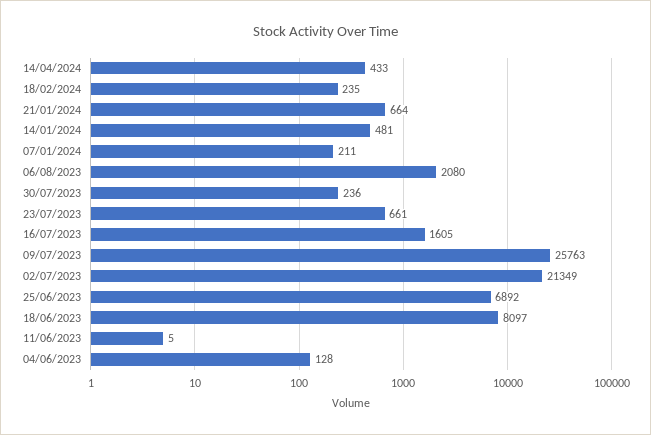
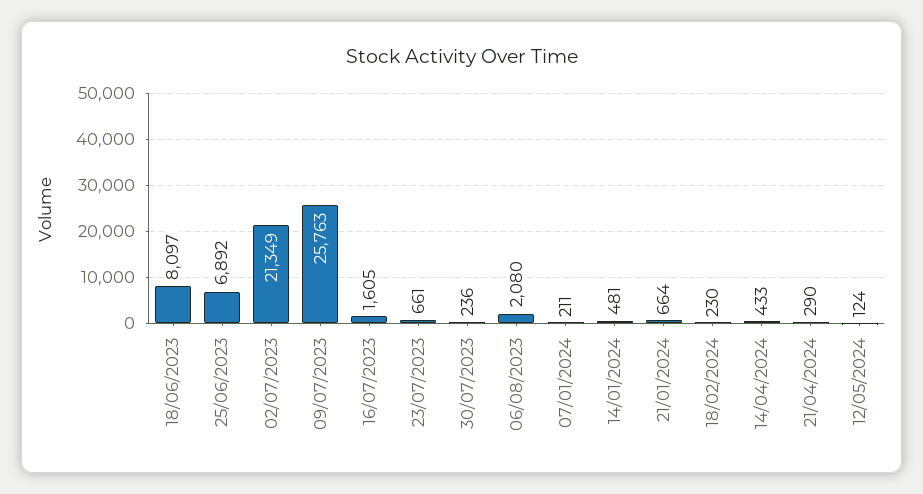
18/02/2024: 235 -> 230
11/06/2023: 5 -> none
04/06/2023: 128 -> none
21/04/2024: none -> 290
12/05/2024: none -> 124

